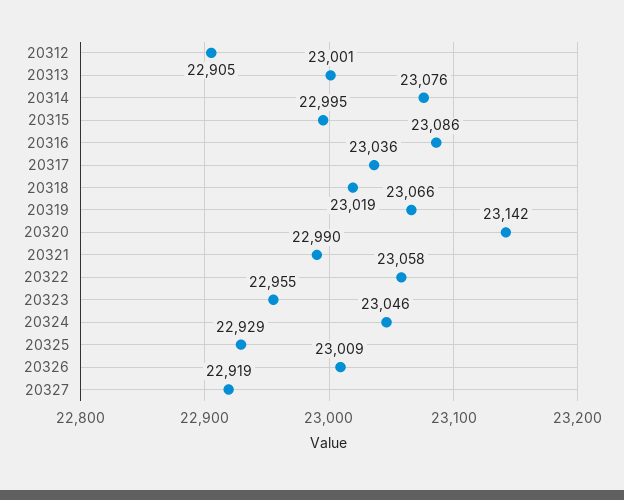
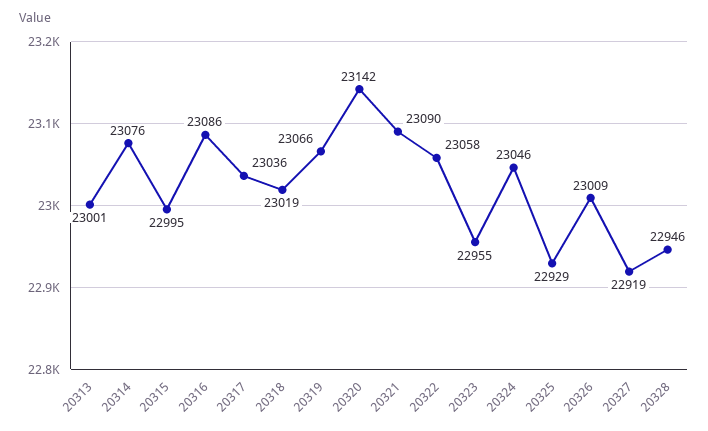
20312: 22905 -> none
20321: 22990 -> 23090
20328: none -> 22946

